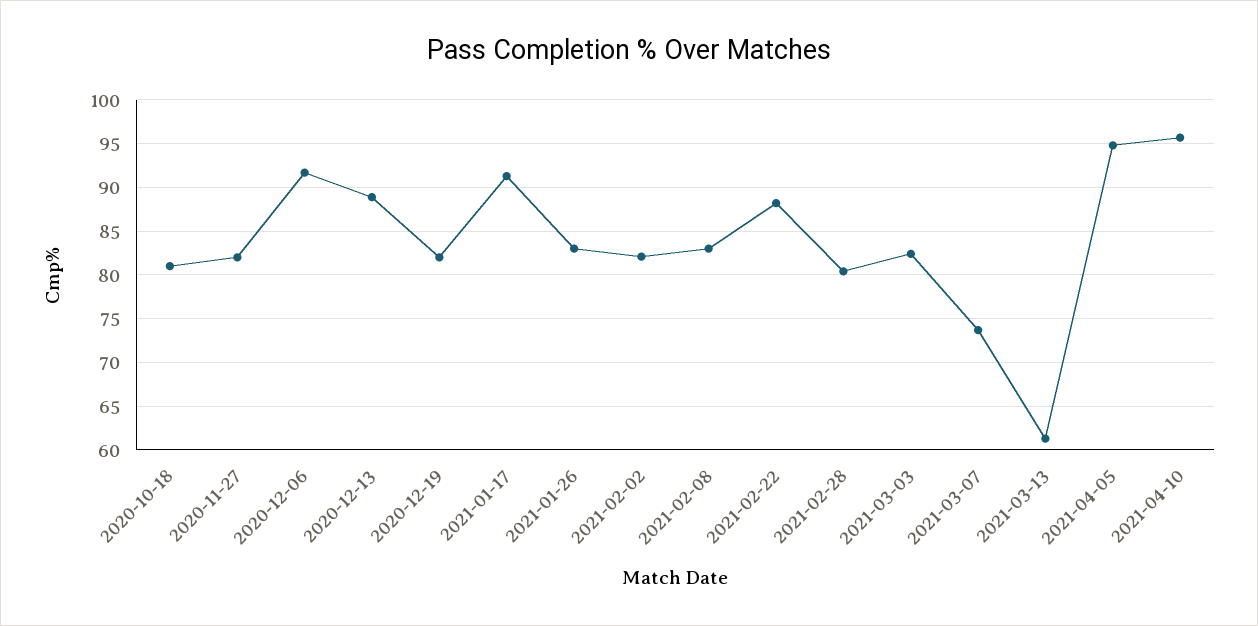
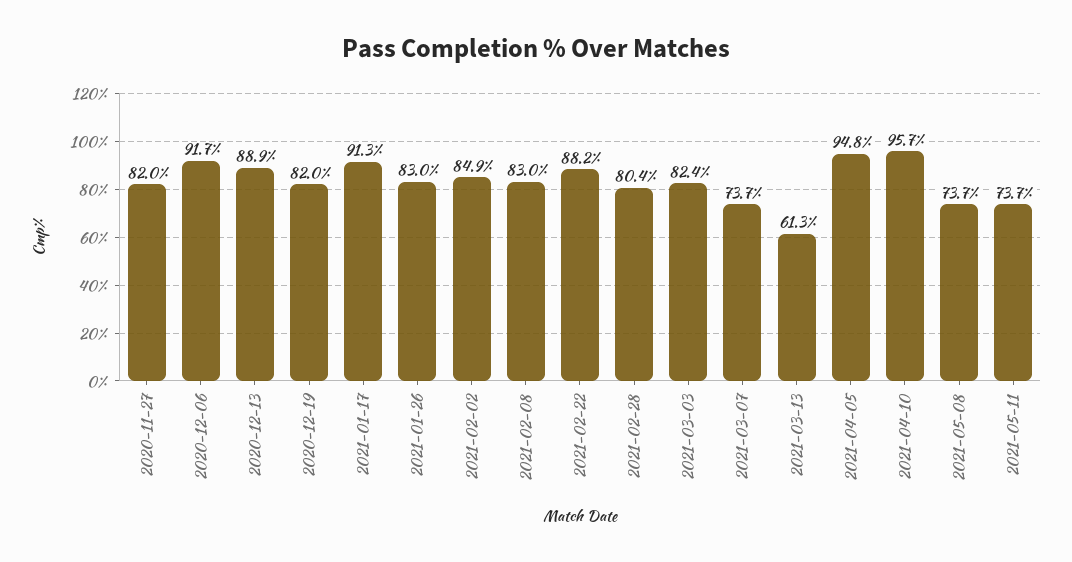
2020-10-18: 81 -> none
2021-02-02: 82 -> 84.9
2021-05-08: none -> 73.7
2021-05-11: none -> 73.7

